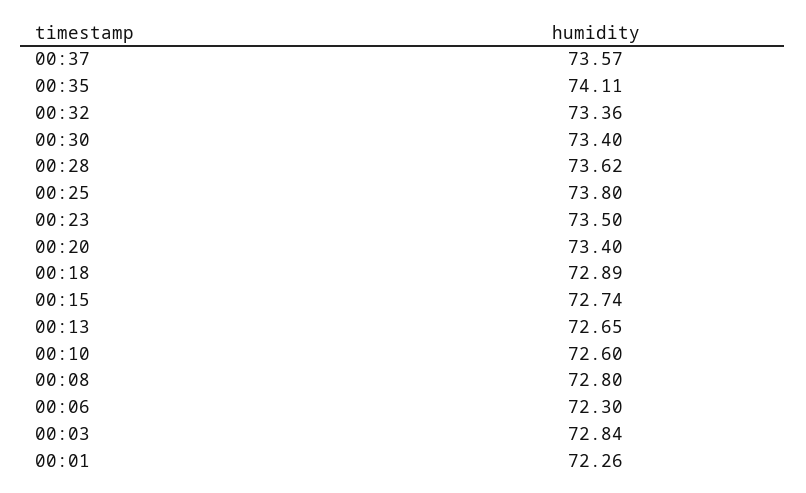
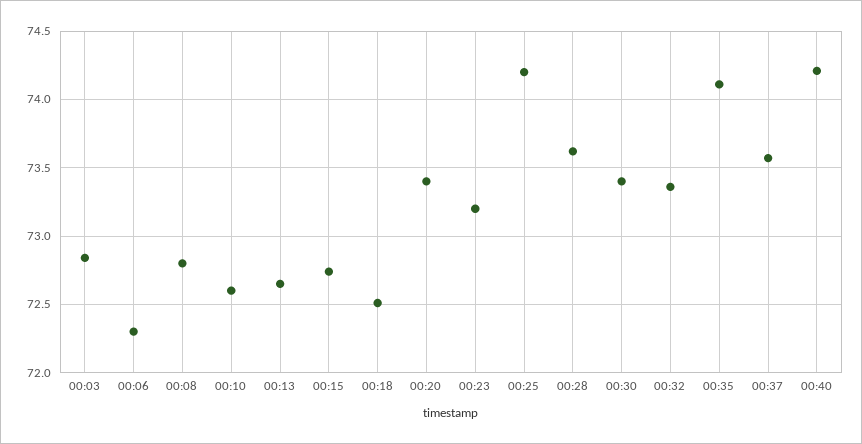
00:25: 73.8 -> 74.2
00:23: 73.5 -> 73.2
00:18: 72.89 -> 72.5
00:01: 72.26 -> none
00:40: none -> 74.2

